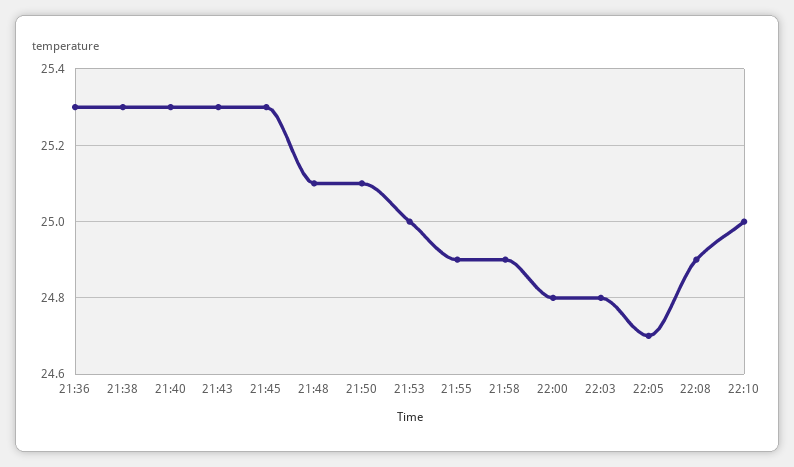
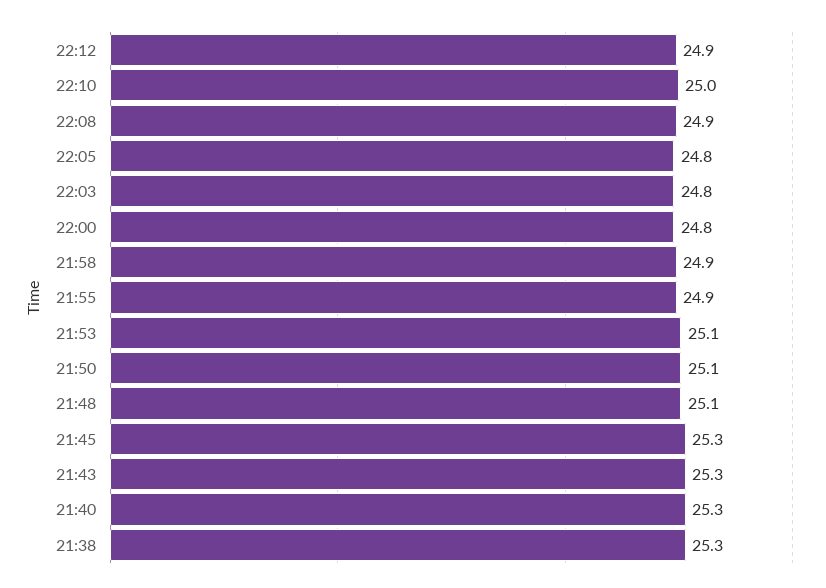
21:36: 25.3 -> none
21:53: 25 -> 25.1
22:05: 24.7 -> 24.8
22:12: none -> 24.9

